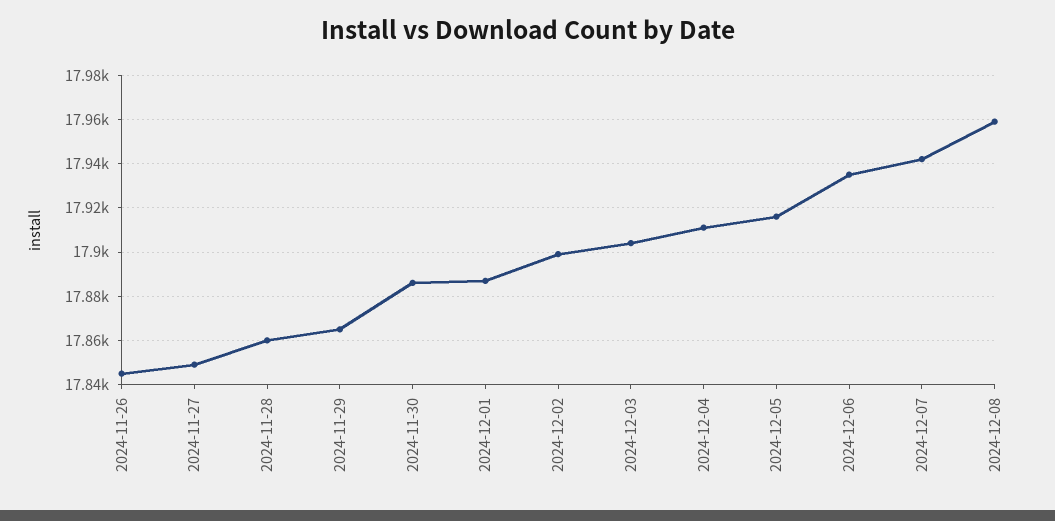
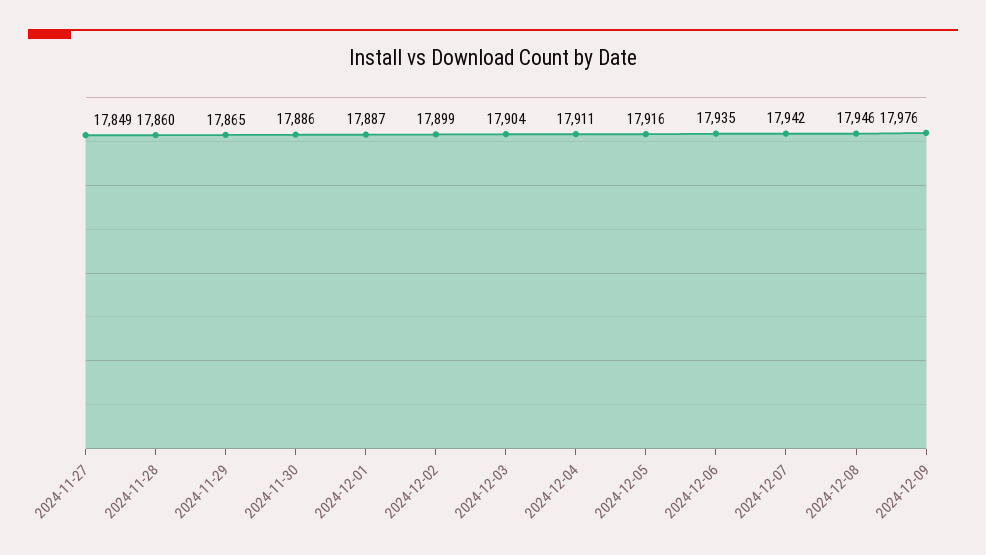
2024-11-26: 17845 -> none
2024-12-08: 17960 -> 17946
2024-12-09: none -> 17976

